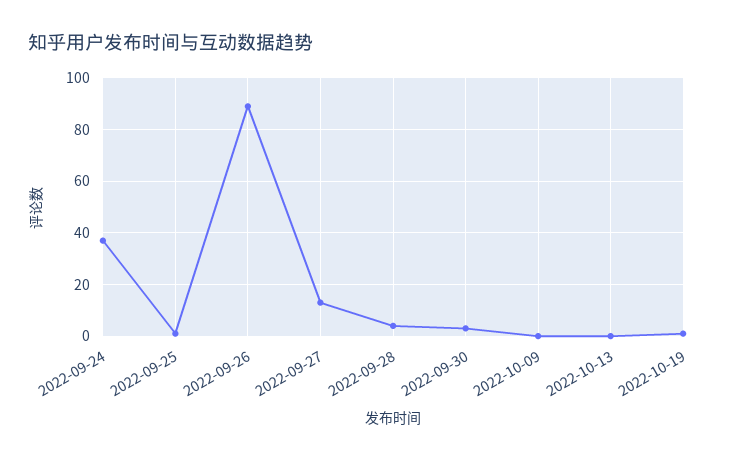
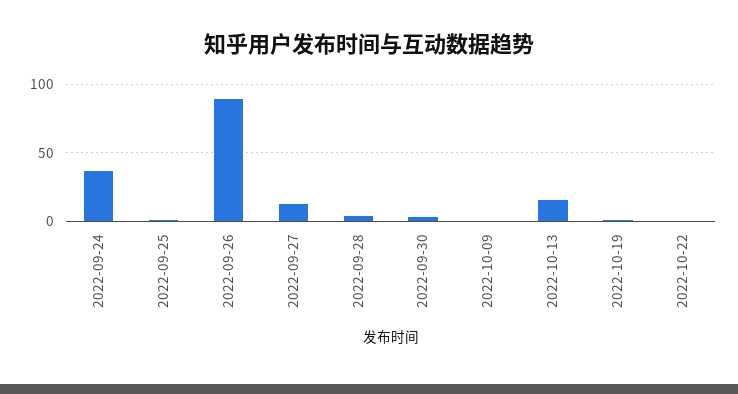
2022-10-13: 0 -> 15
2022-10-22: none -> 0

